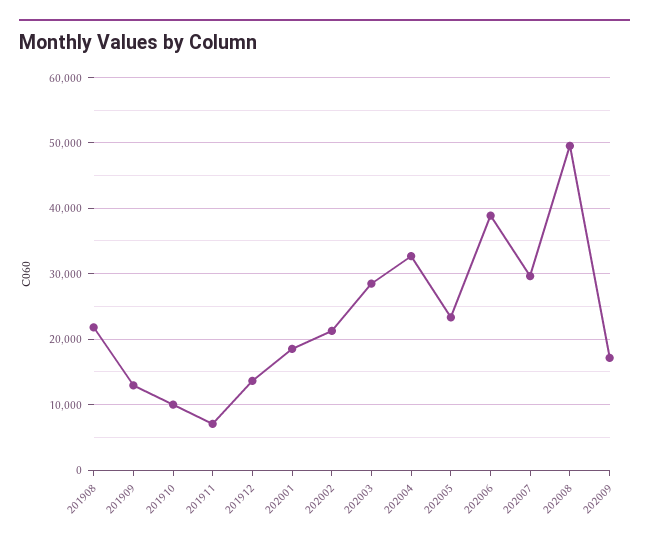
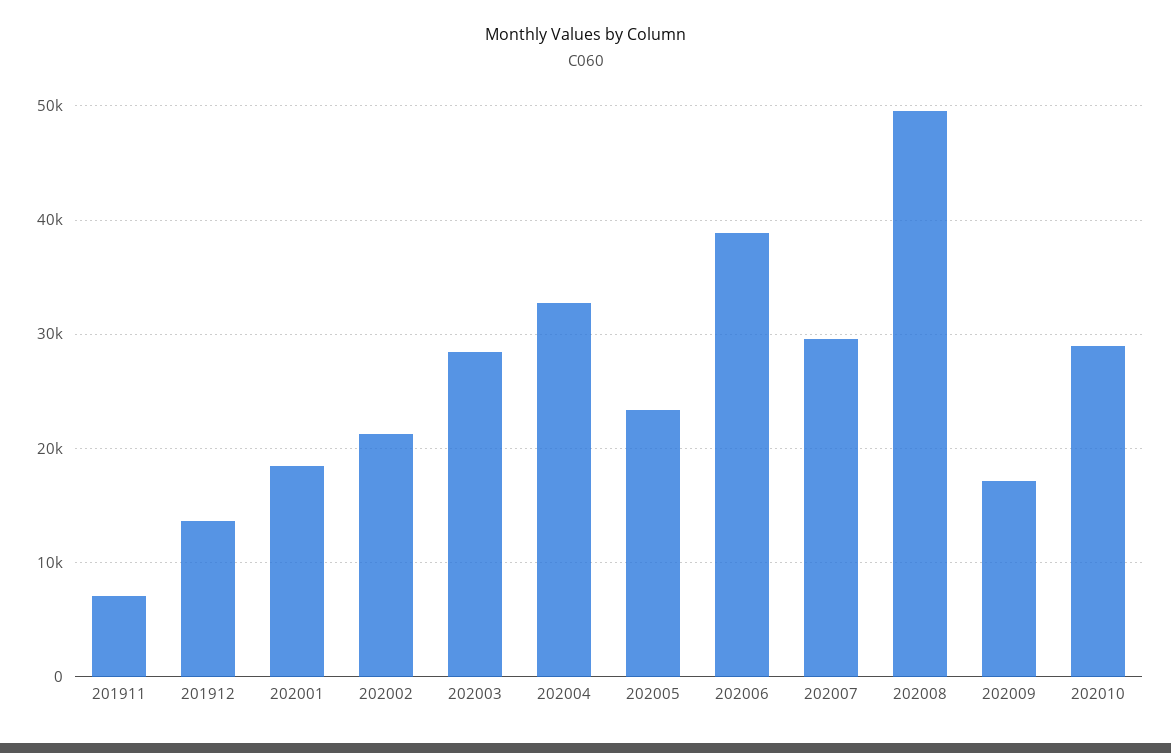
201908: 22000 -> none
201909: 13000 -> none
201910: 10000 -> none
202010: none -> 29000

